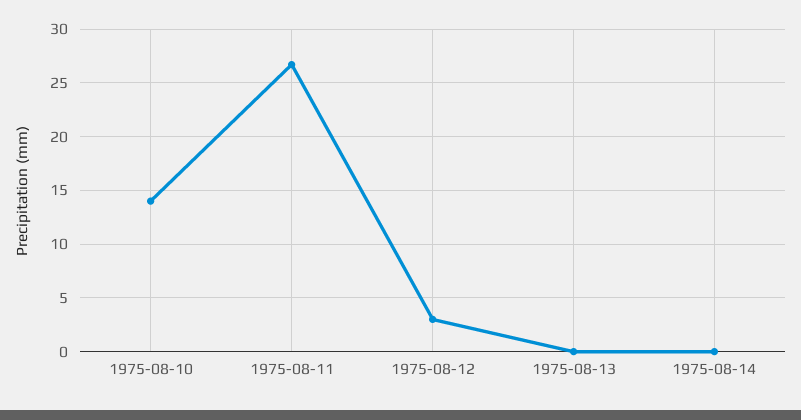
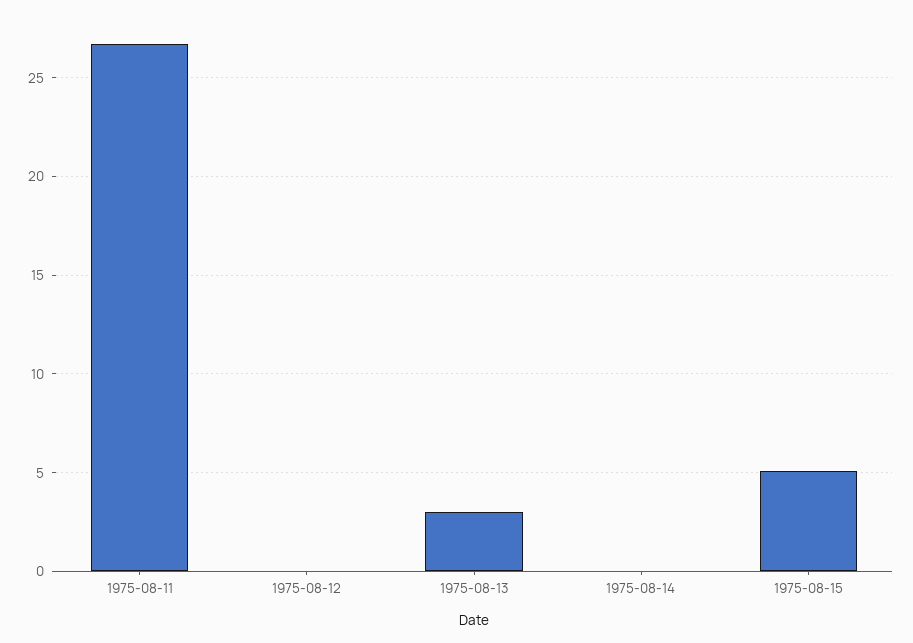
1975-08-10: 14 -> none
1975-08-12: 3 -> 0
1975-08-13: 0 -> 3
1975-08-15: none -> 5

